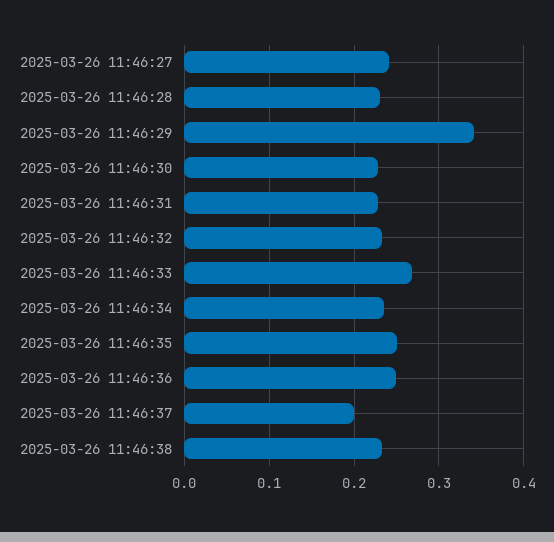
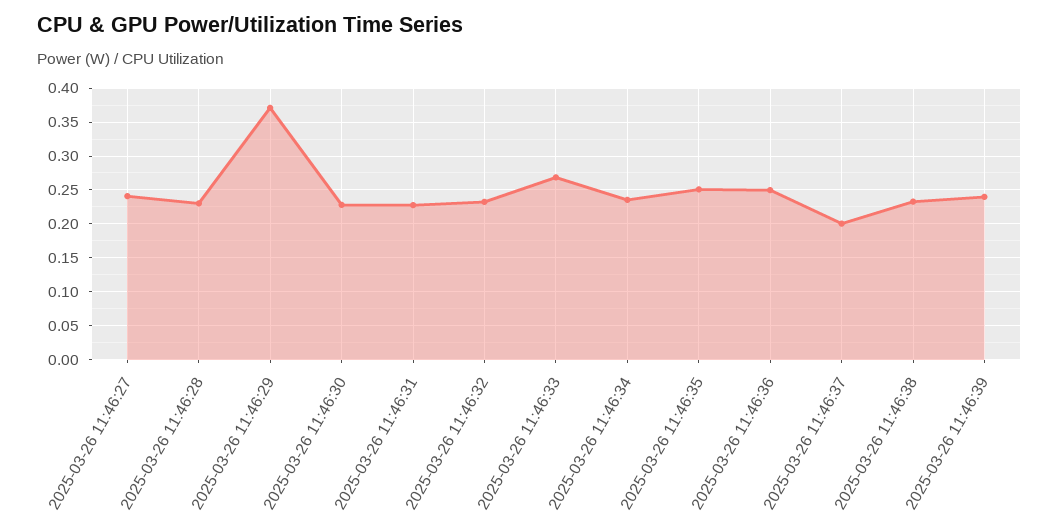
2025-03-26 11:46:29: 0.34 -> 0.37
2025-03-26 11:46:39: none -> 0.24

